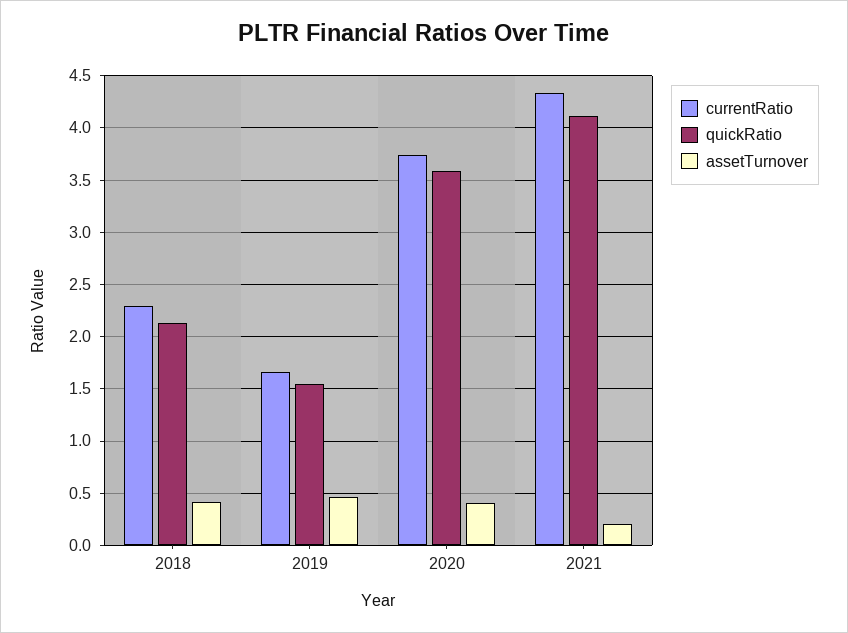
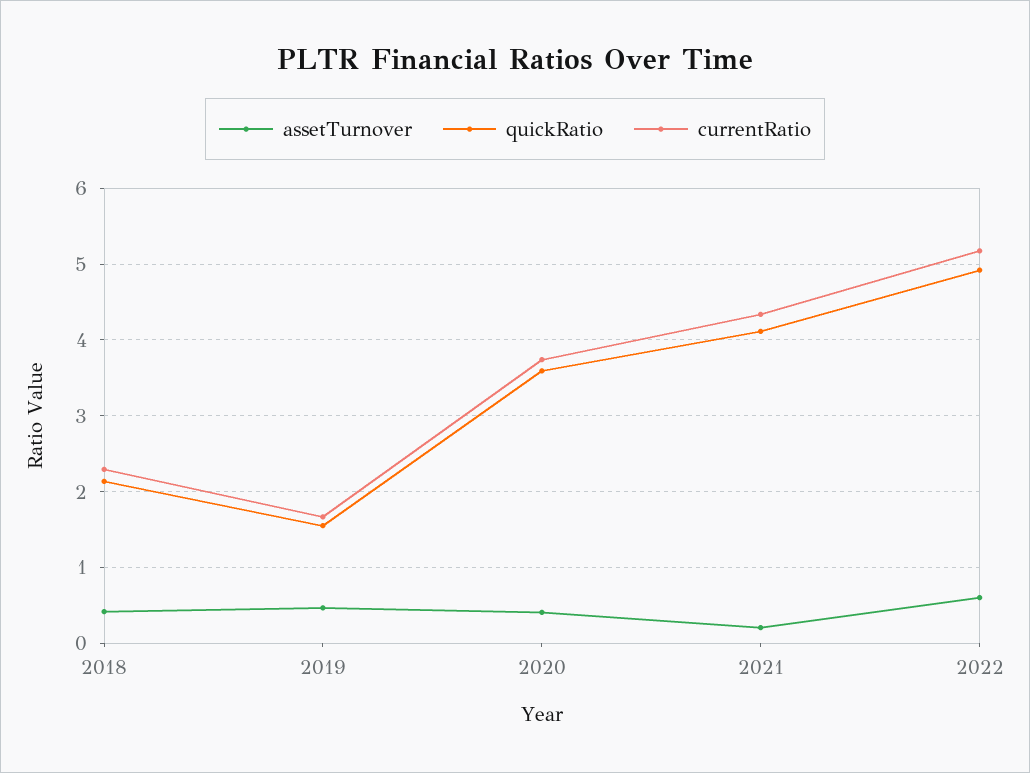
assetTurnover, 2022: none -> 0.6
quickRatio, 2022: none -> 4.9
currentRatio, 2022: none -> 5.2

